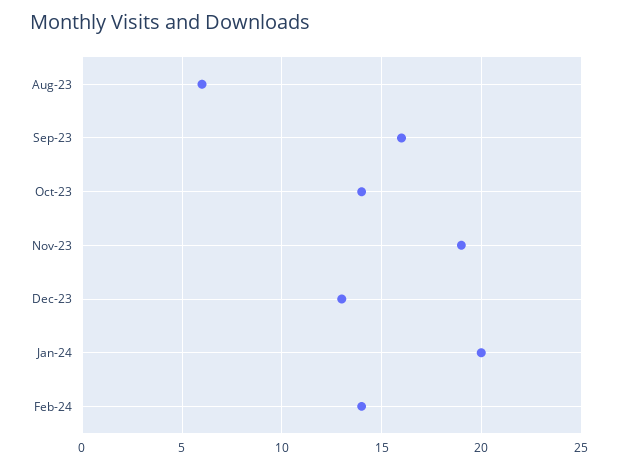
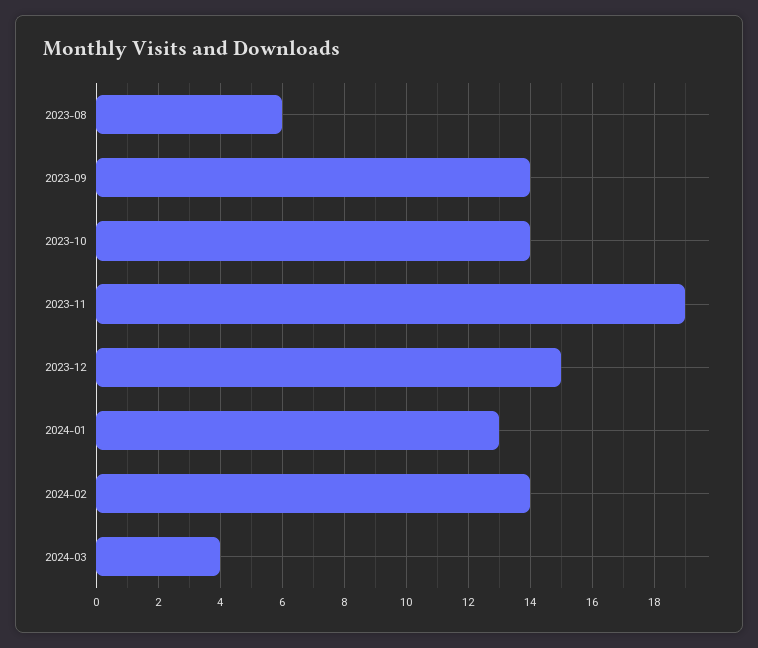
Sep-23: 16 -> 14
Dec-23: 13 -> 15
Jan-24: 20 -> 13
2024-03: none -> 4

